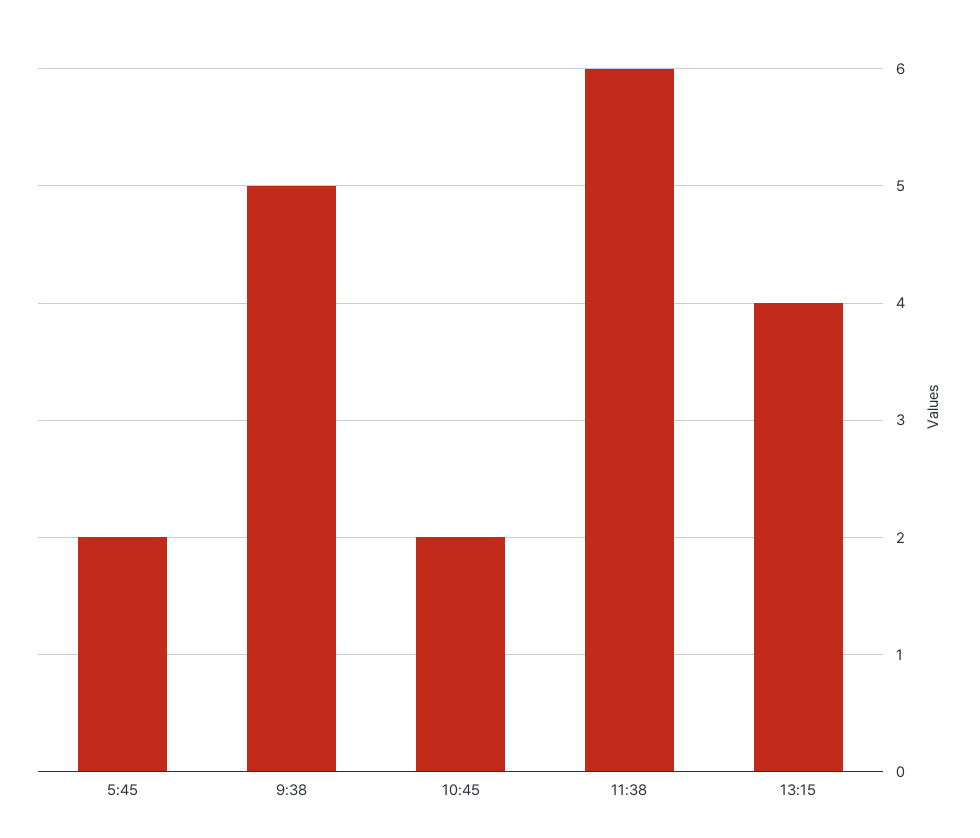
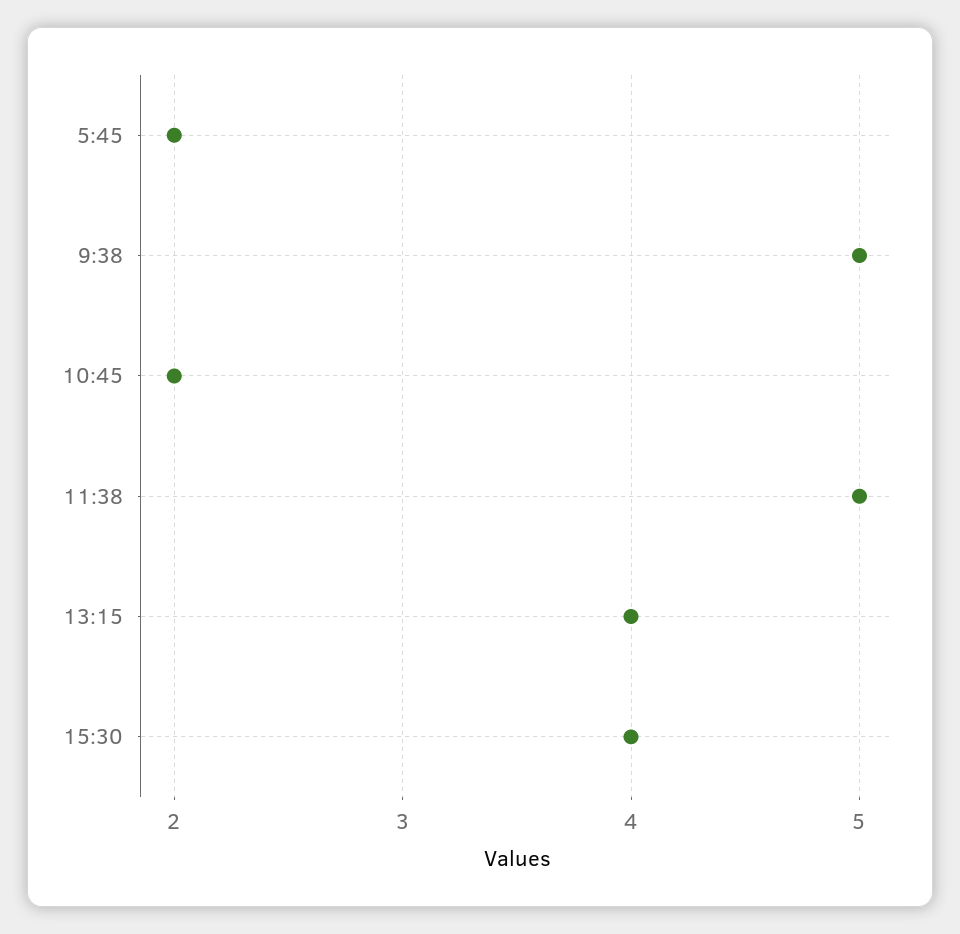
11:38: 6 -> 5
15:30: none -> 4

